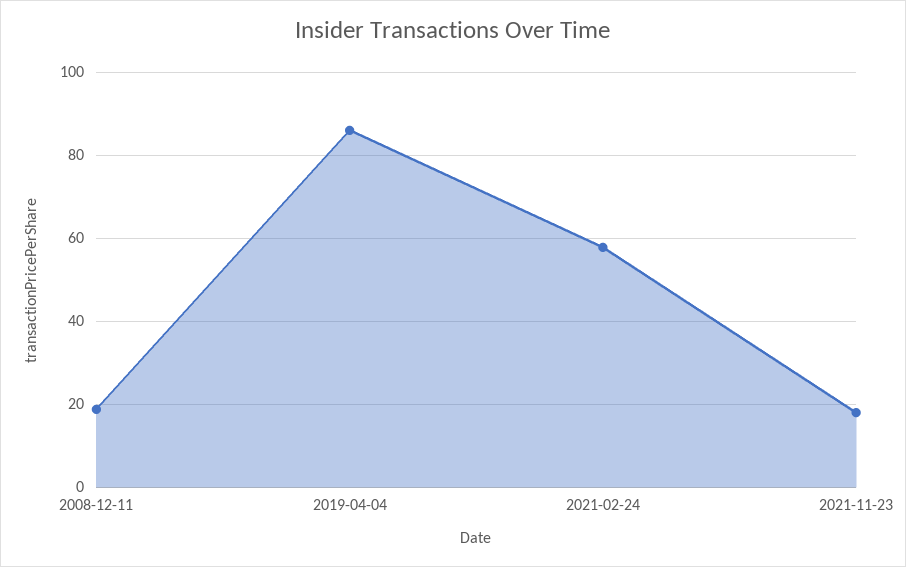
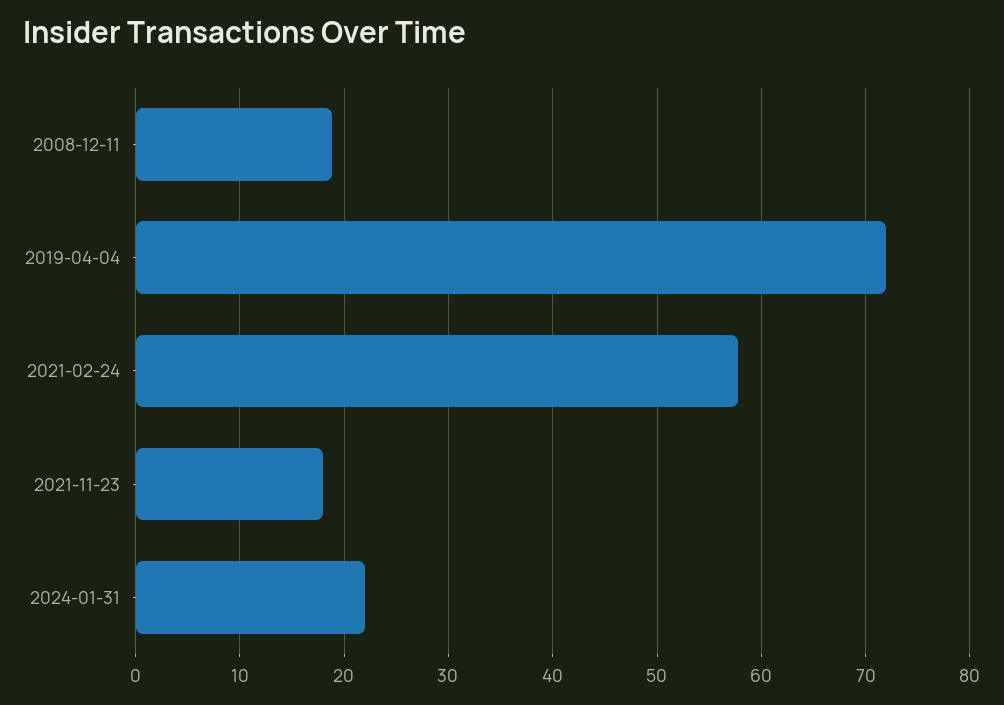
2019-04-04: 86 -> 72
2024-01-31: none -> 22

